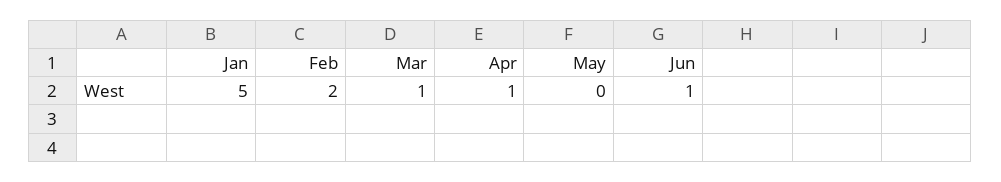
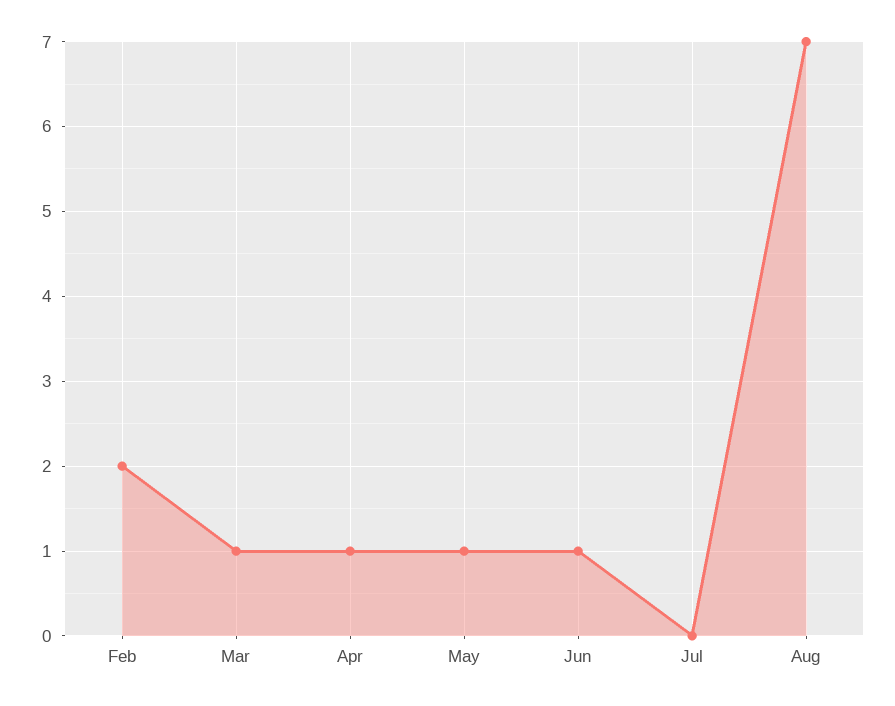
Jan: 5 -> none
May: 0 -> 1
Jul: none -> 0
Aug: none -> 7

